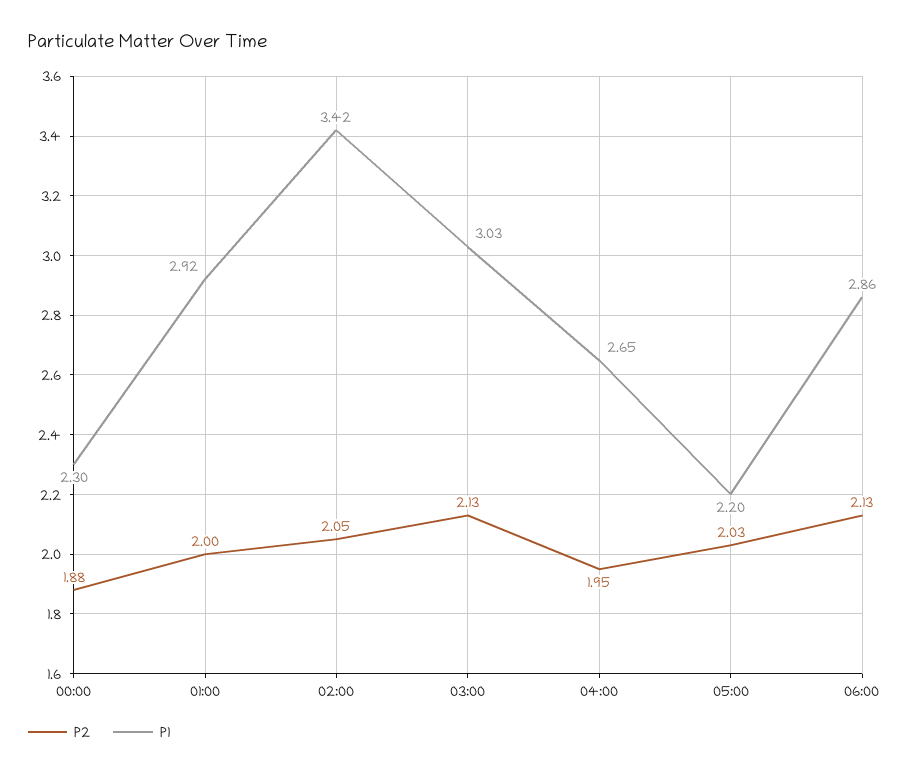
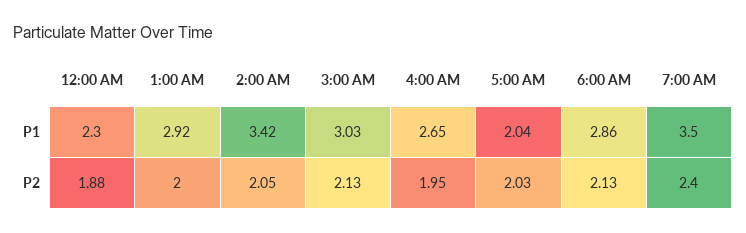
P1, 05:00: 2.2 -> 2.04
P1, 7:00 AM: none -> 3.5
P2, 7:00 AM: none -> 2.4

